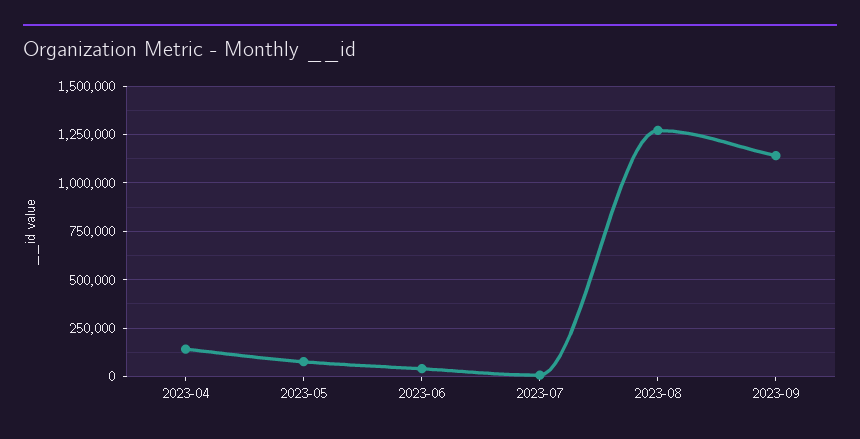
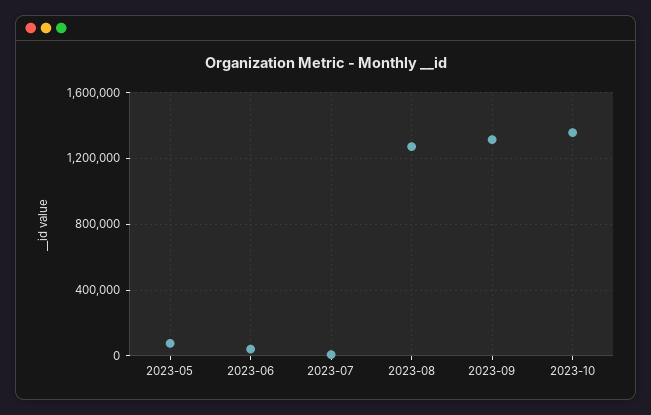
2023-04: 150000 -> none
2023-09: 1150000 -> 1300000
2023-10: none -> 1350000

